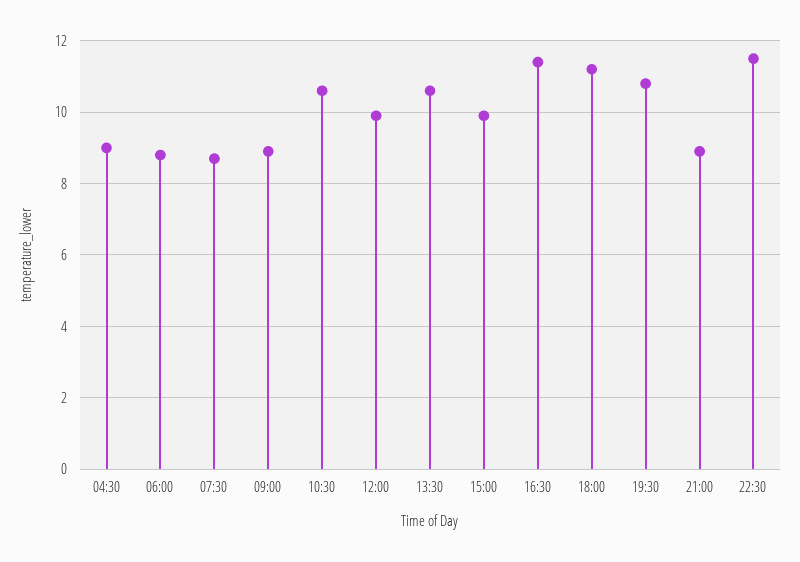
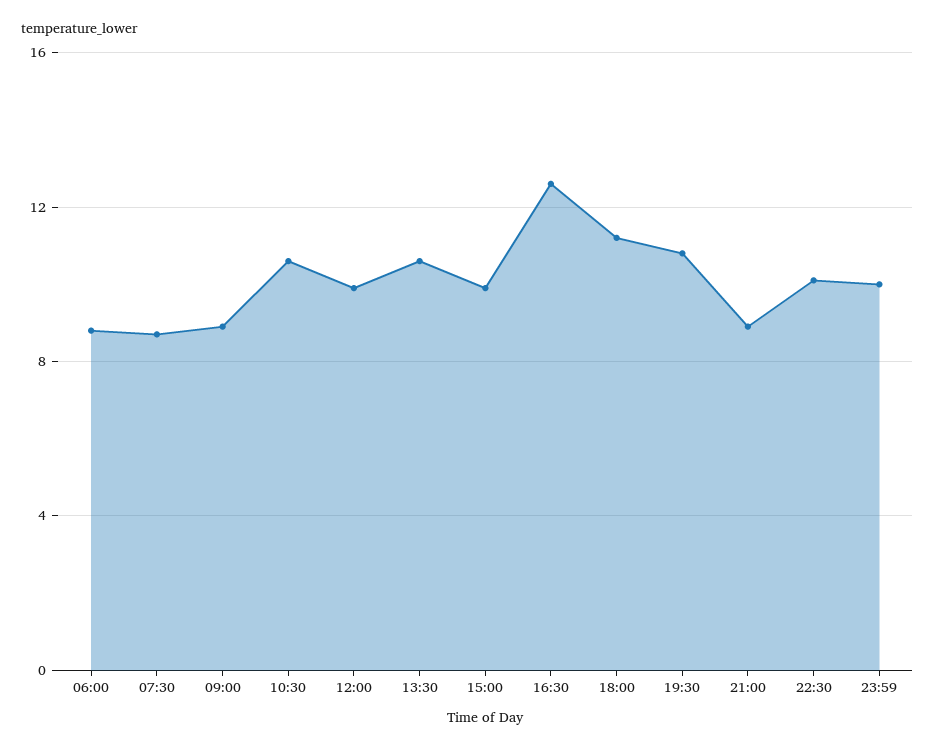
04:30: 9 -> none
16:30: 11.5 -> 12.5
22:30: 11.5 -> 10
23:59: none -> 10

